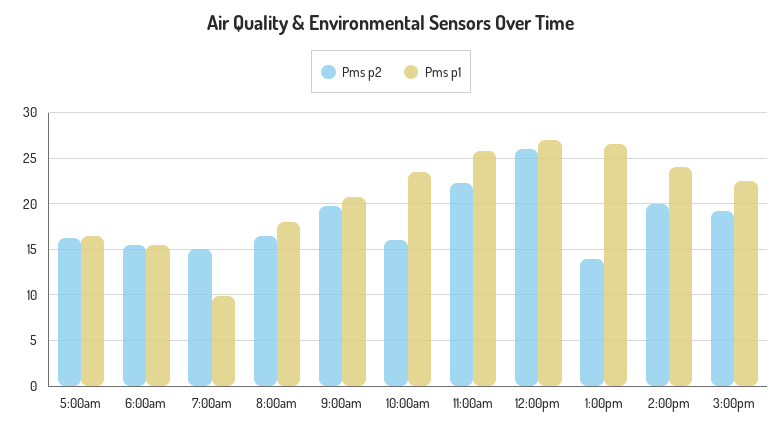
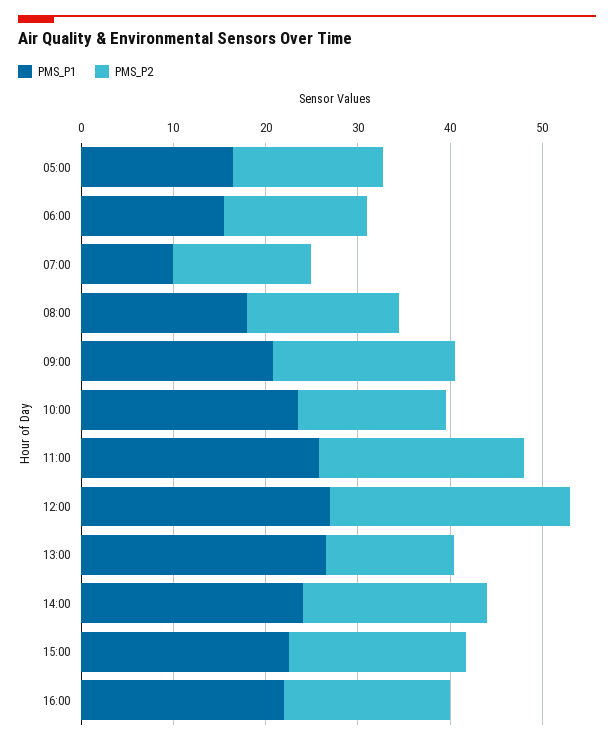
Pms p1, 16:00: none -> 22
Pms p2, 16:00: none -> 18

